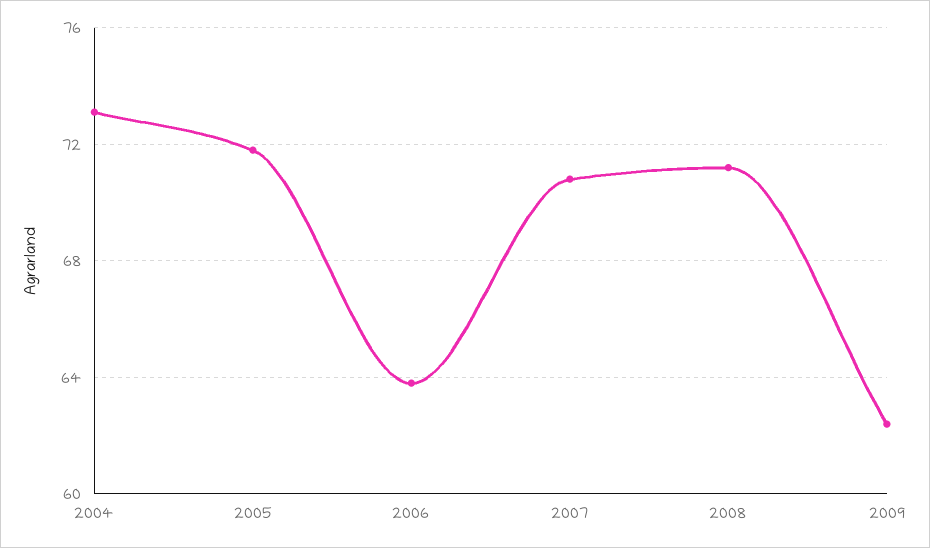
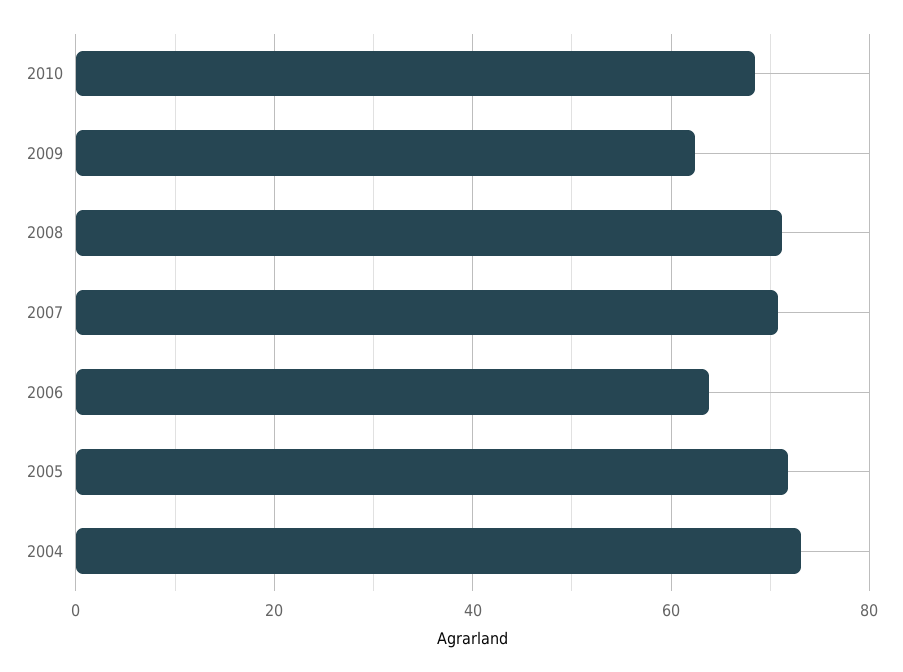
2010: none -> 68

